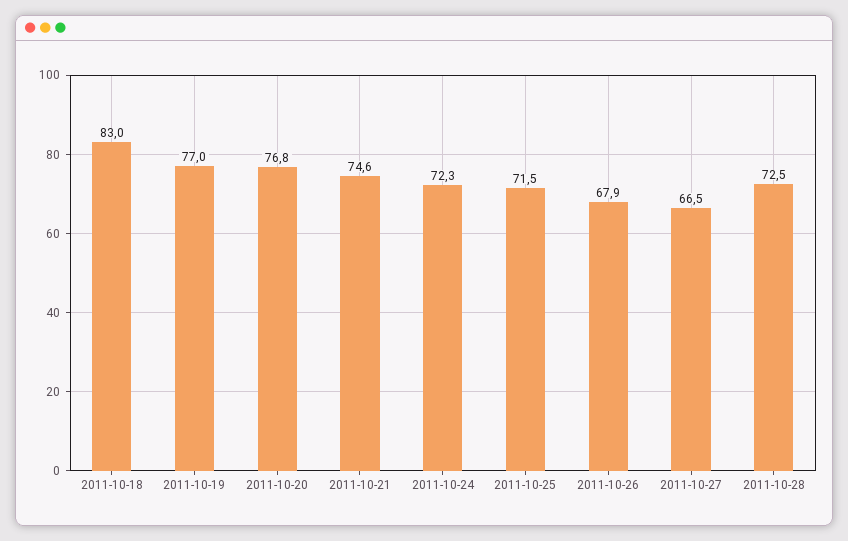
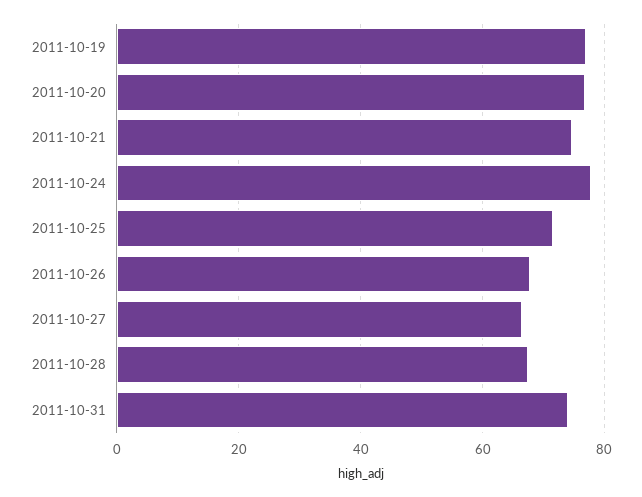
2011-10-18: 83 -> none
2011-10-24: 72.3 -> 78
2011-10-28: 72.5 -> 68
2011-10-31: none -> 74

